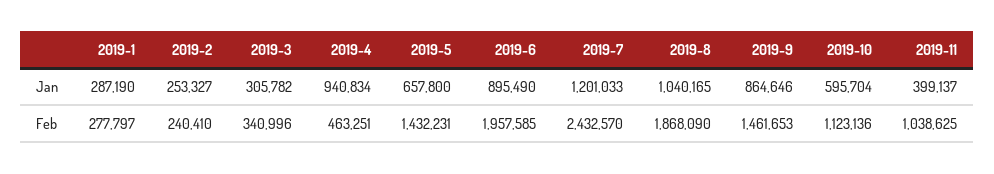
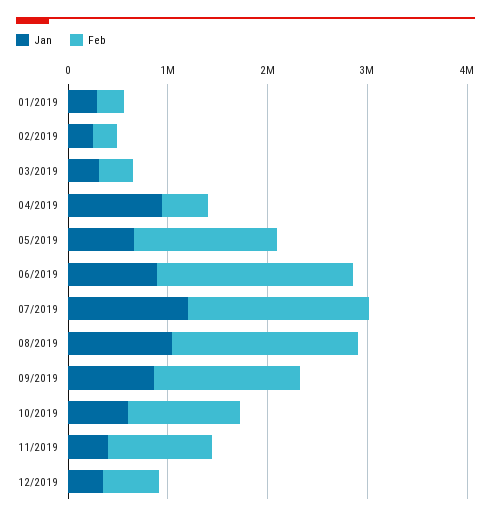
Feb, 2019-7: 2432570 -> 1800000
Jan, 12/2019: none -> 400000
Feb, 12/2019: none -> 600000

